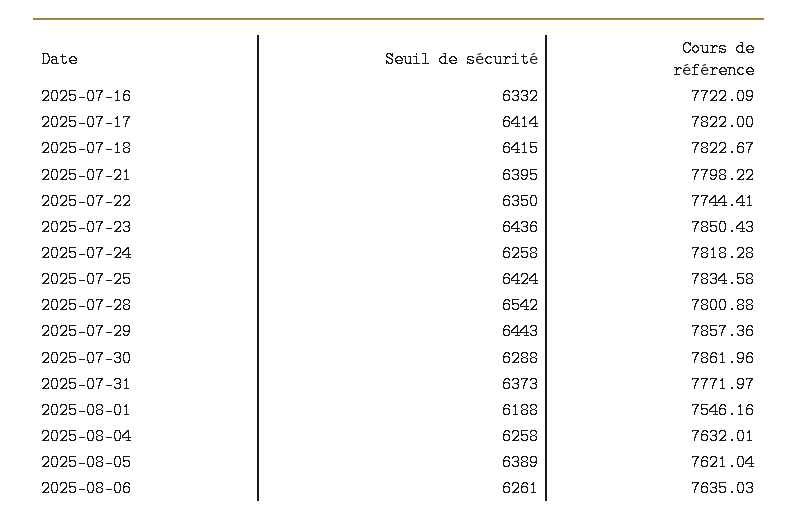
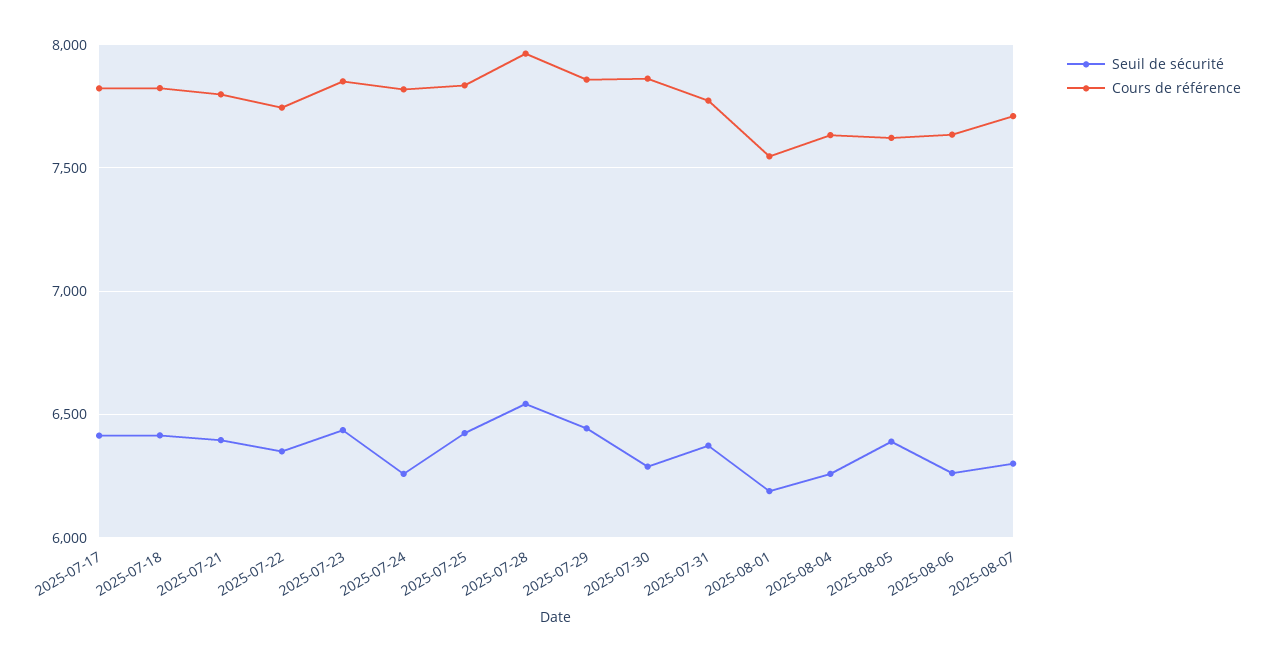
Seuil de sécurité, 2025-07-16: 6332 -> none
Cours de référence, 2025-07-16: 7722.09 -> none
Cours de référence, 2025-07-28: 7800.88 -> 7950
Seuil de sécurité, 2025-08-07: none -> 6300
Cours de référence, 2025-08-07: none -> 7700

